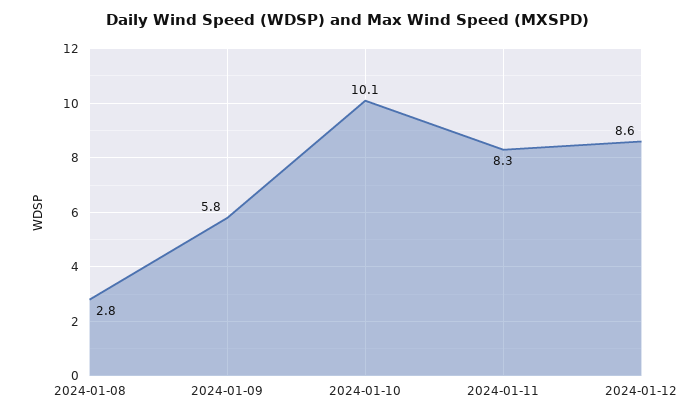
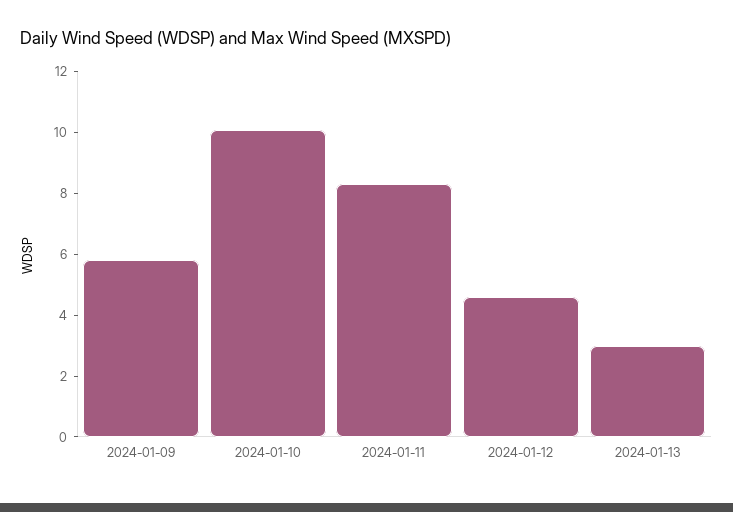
2024-01-08: 2.8 -> none
2024-01-12: 8.6 -> 4.5
2024-01-13: none -> 3

